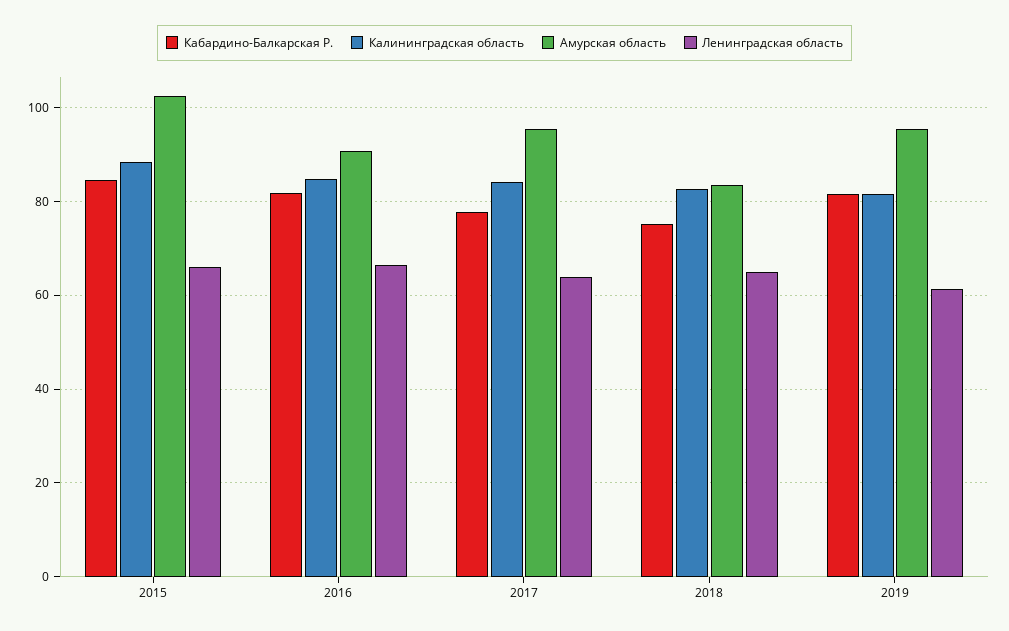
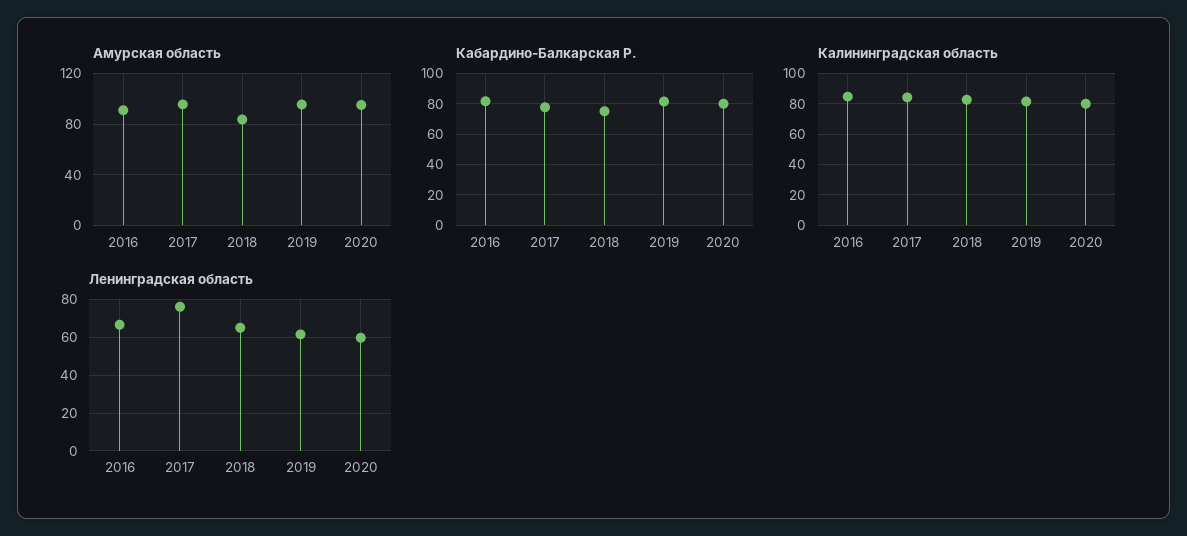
Кабардино-Балкарская Р., 2015: 84 -> none
Калининградская область, 2015: 88 -> none
Амурская область, 2015: 102 -> none
Ленинградская область, 2015: 66 -> none
Ленинградская область, 2017: 64 -> 75
Амурская область, 2020: none -> 95
Кабардино-Балкарская Р., 2020: none -> 80
Калининградская область, 2020: none -> 80
Ленинградская область, 2020: none -> 60

